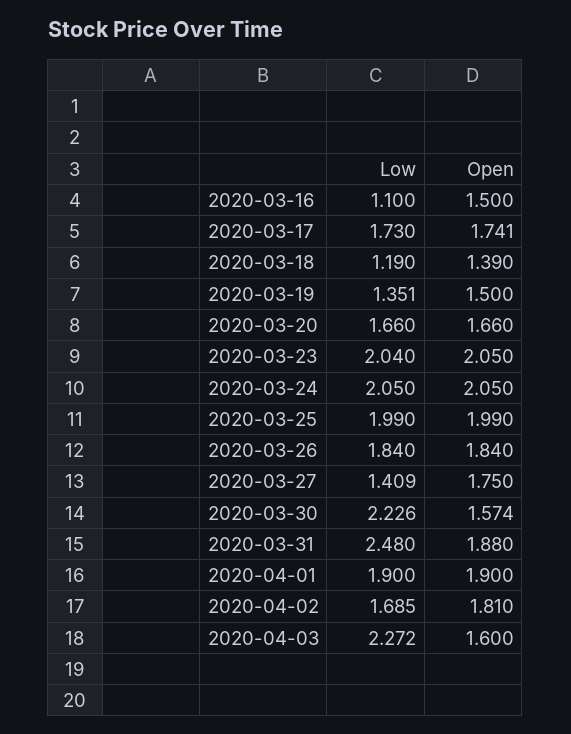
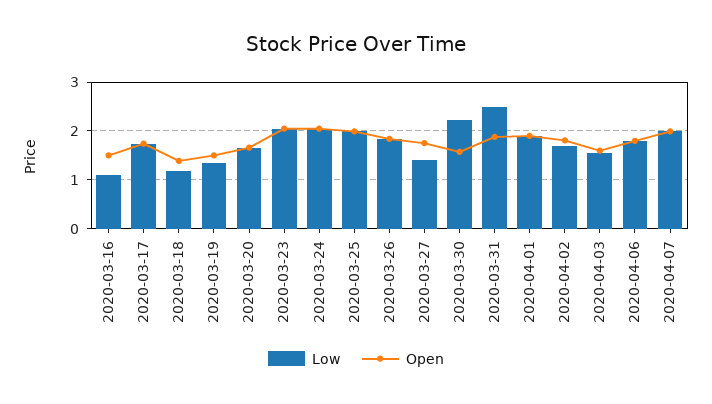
Low, 2020-04-03: 2.272 -> 1.6
Low, 2020-04-06: none -> 1.8
Open, 2020-04-06: none -> 1.8
Low, 2020-04-07: none -> 2
Open, 2020-04-07: none -> 2

